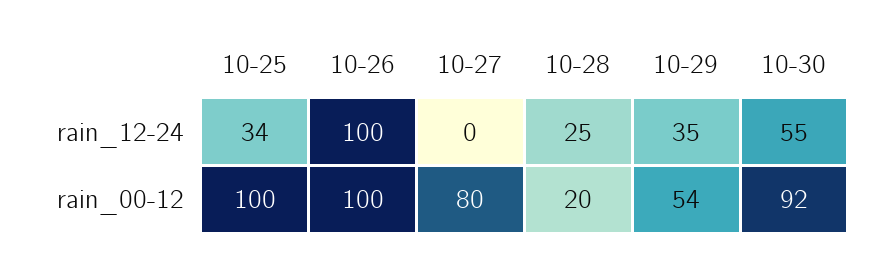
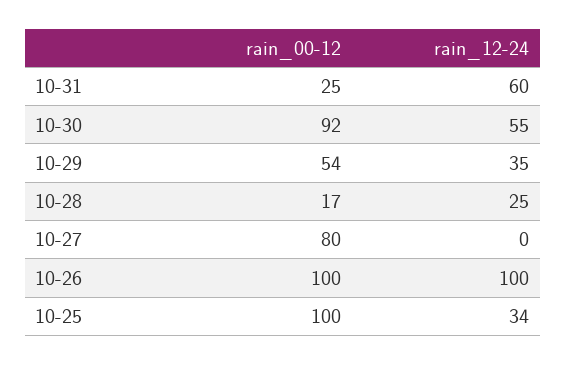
10-28, rain_00-12: 20 -> 17
10-31, rain_00-12: none -> 25
10-31, rain_12-24: none -> 60

